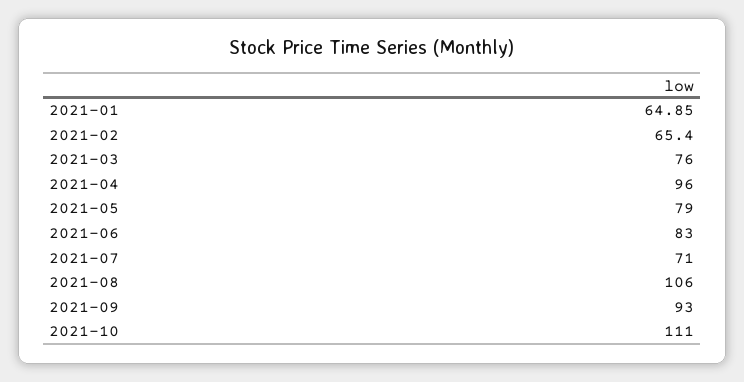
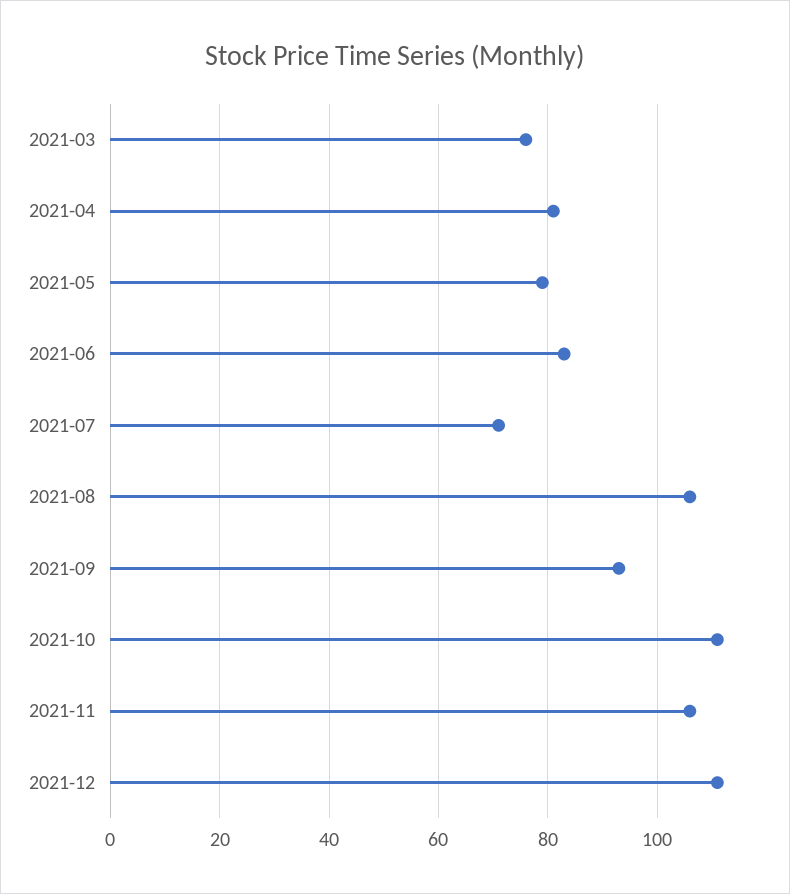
2021-01: 64.85 -> none
2021-02: 65.4 -> none
2021-04: 96 -> 80
2021-11: none -> 105
2021-12: none -> 110

